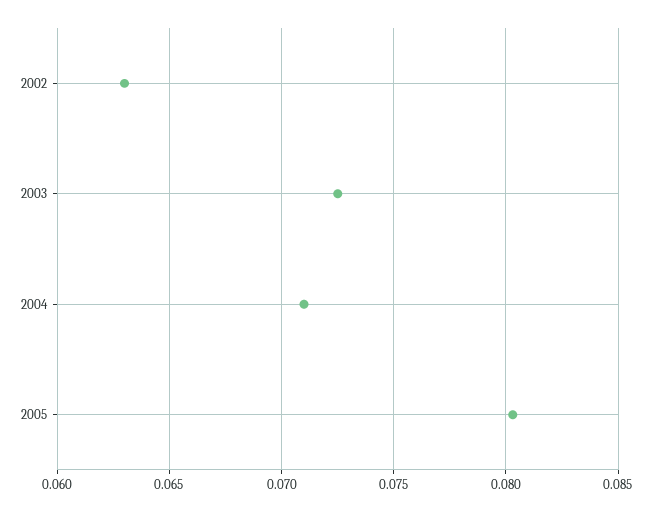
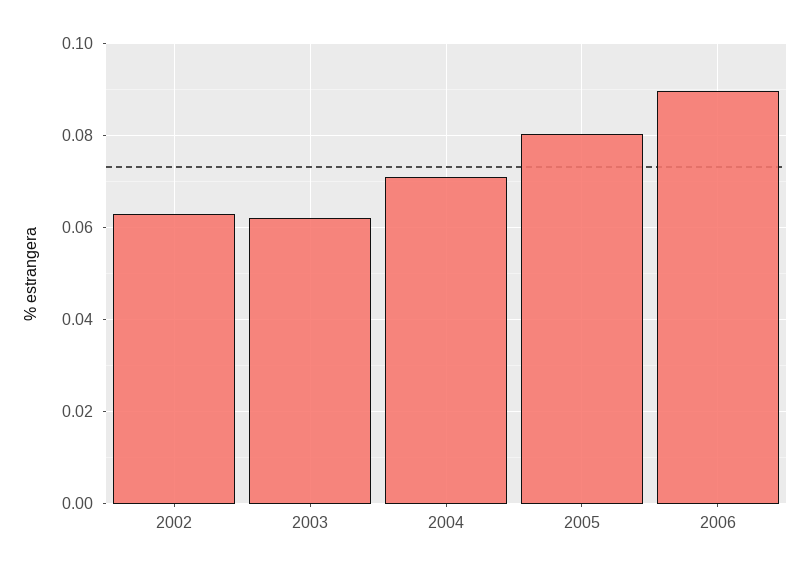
2003: 0.0725 -> 0.062
2006: none -> 0.09

